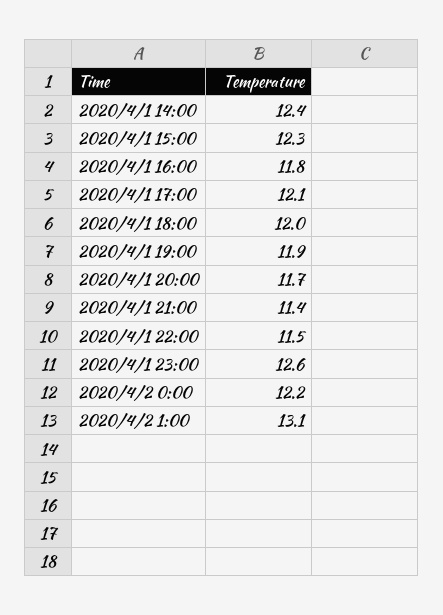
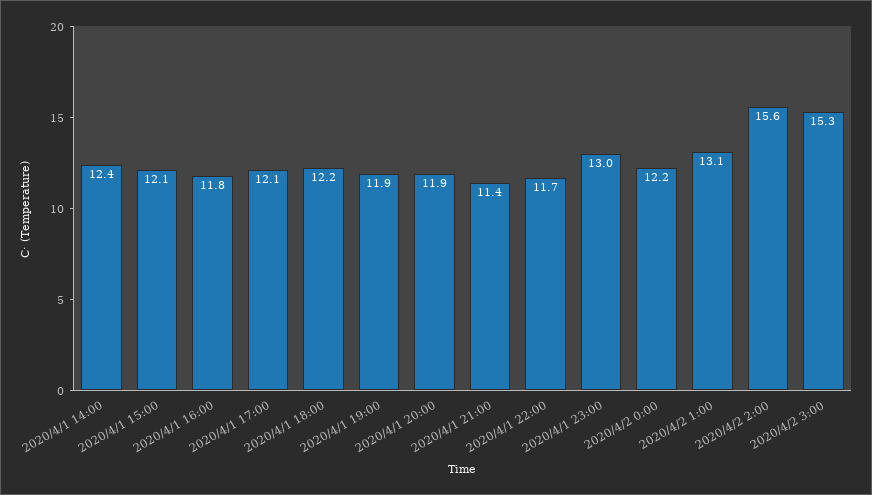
2020/4/1 15:00: 12.3 -> 12.1
2020/4/1 18:00: 12 -> 12.2
2020/4/1 20:00: 11.7 -> 11.9
2020/4/1 22:00: 11.5 -> 11.7
2020/4/1 23:00: 12.6 -> 13
2020/4/2 2:00: none -> 15.6
2020/4/2 3:00: none -> 15.3

